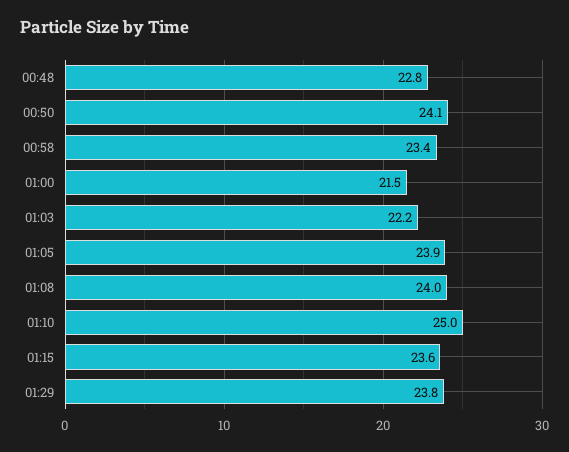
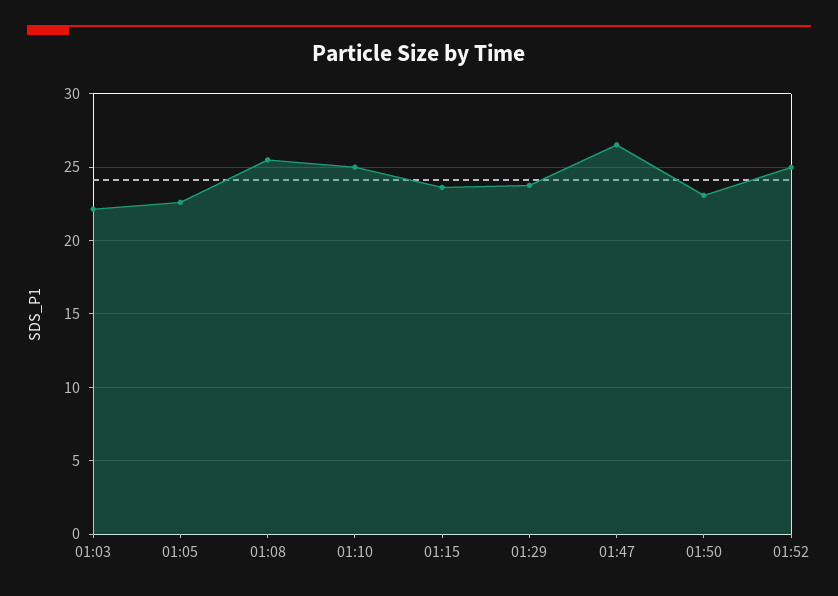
00:48: 22.8 -> none
00:50: 24.1 -> none
00:58: 23.4 -> none
01:00: 21.5 -> none
01:05: 23.9 -> 22.5
01:08: 24 -> 25.5
01:47: none -> 26.5
01:50: none -> 23
01:52: none -> 25

